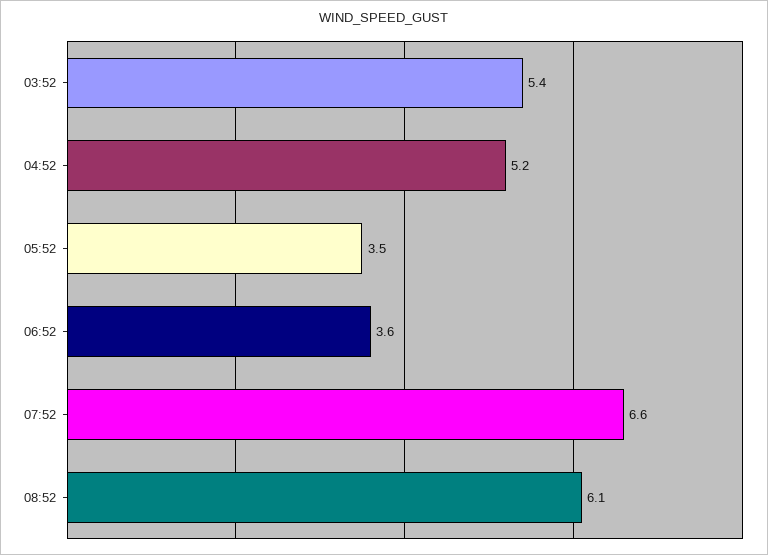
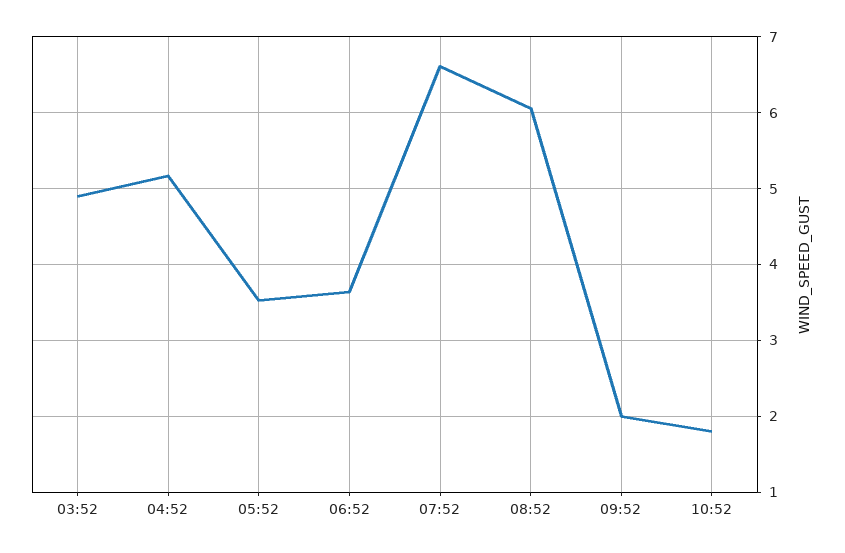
03:52: 5.4 -> 4.9
09:52: none -> 2
10:52: none -> 1.8

